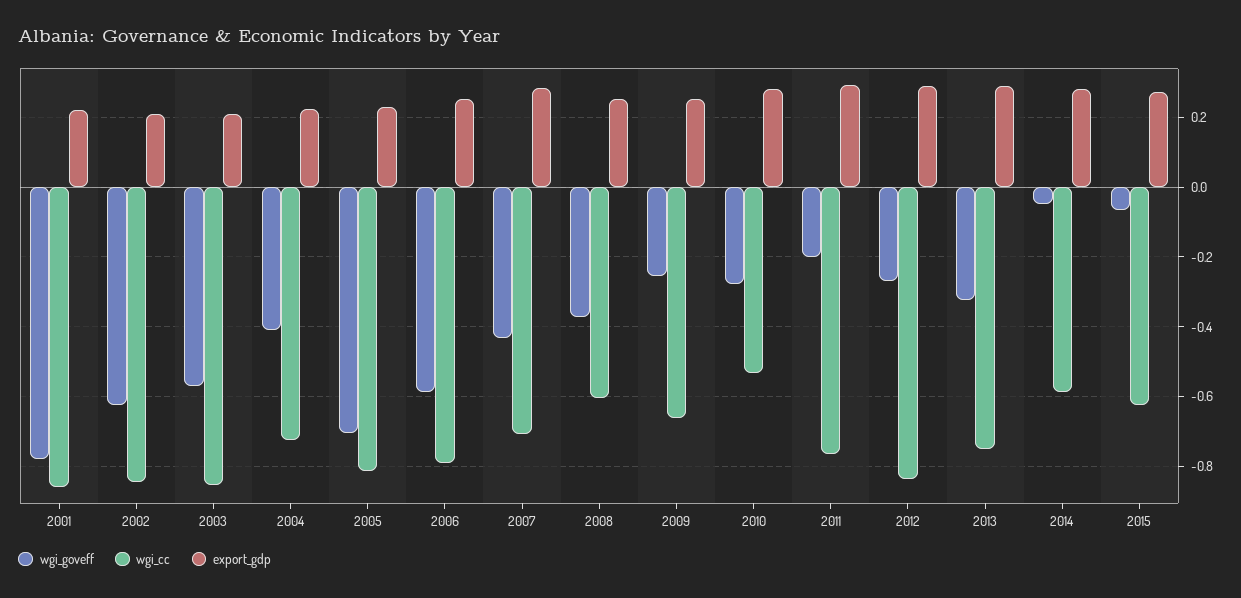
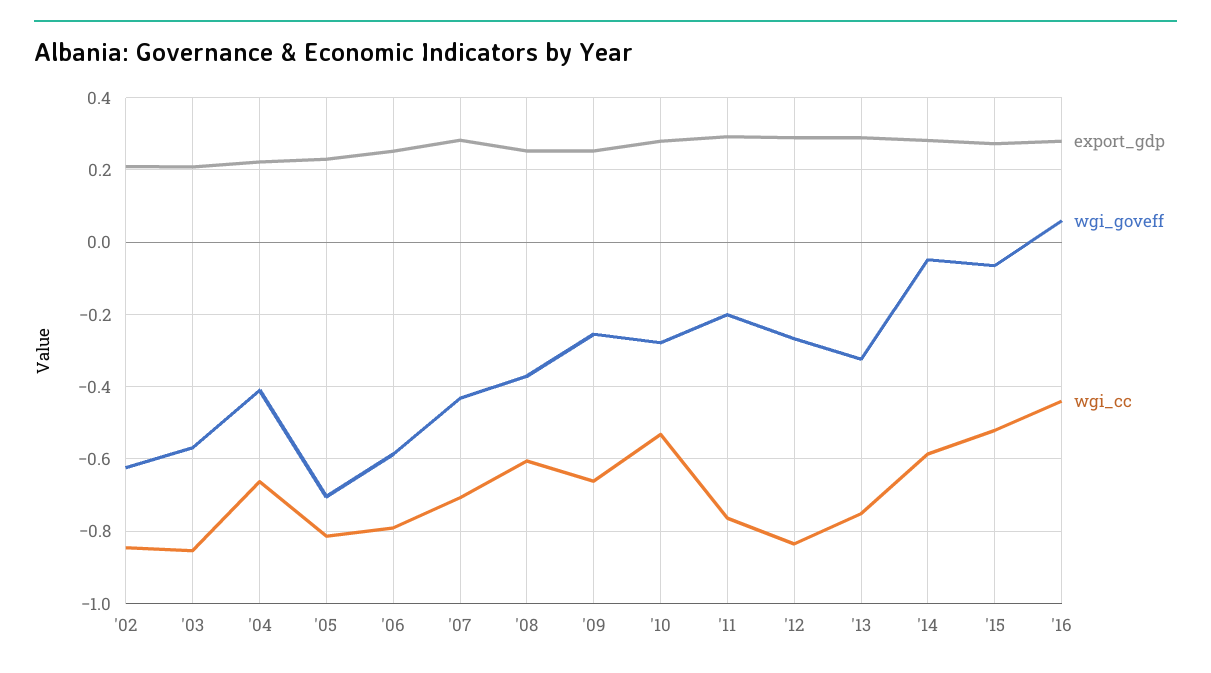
wgi_goveff, 2001: -0.78 -> none
wgi_cc, 2001: -0.86 -> none
export_gdp, 2001: 0.22 -> none
wgi_cc, 2004: -0.72 -> -0.66
wgi_cc, 2015: -0.62 -> -0.52
export_gdp, '16: none -> 0.28
wgi_goveff, '16: none -> 0.06
wgi_cc, '16: none -> -0.44

